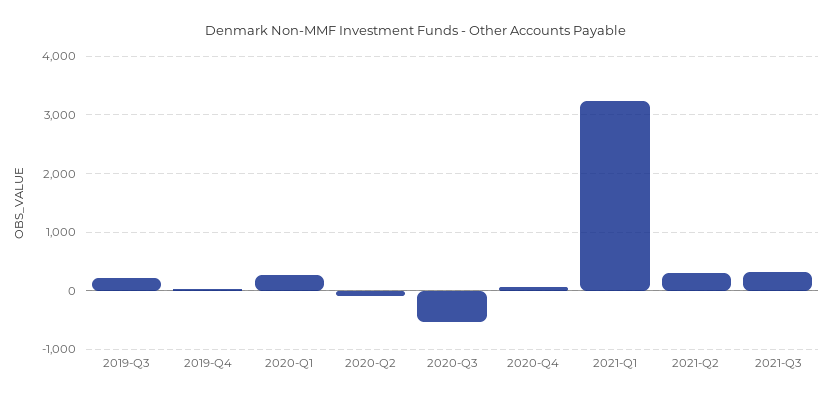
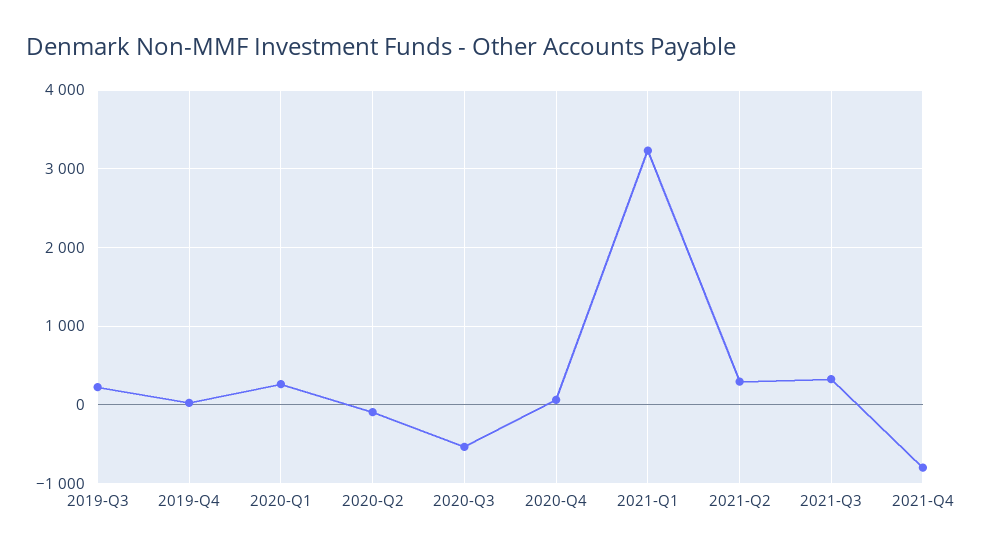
2021-Q4: none -> -800

